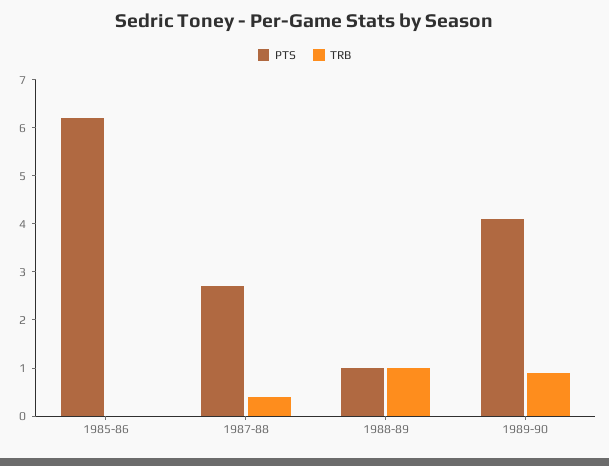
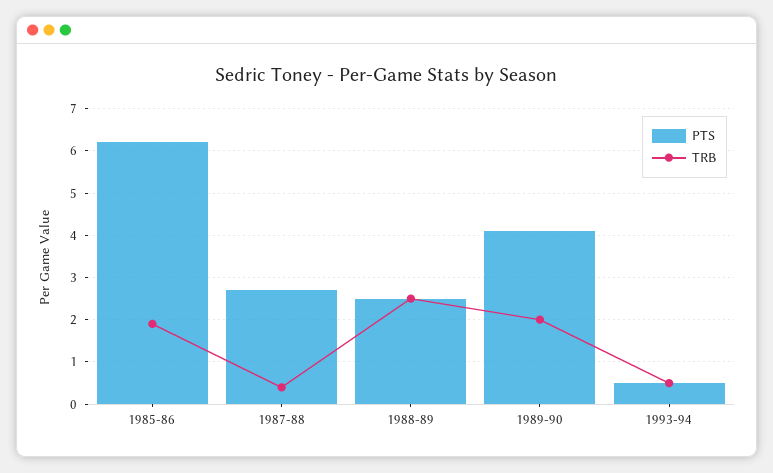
TRB, 1985-86: 0 -> 2
PTS, 1988-89: 1 -> 2.5
TRB, 1988-89: 1 -> 2.5
TRB, 1989-90: 1 -> 2
PTS, 1993-94: none -> 0.5
TRB, 1993-94: none -> 0.5

